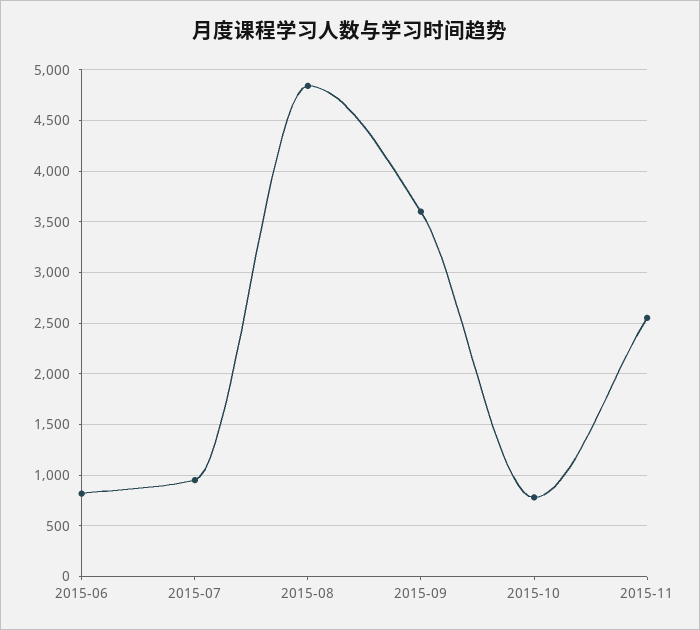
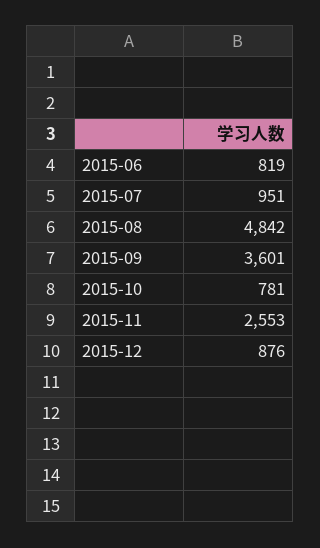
2015-12: none -> 876

